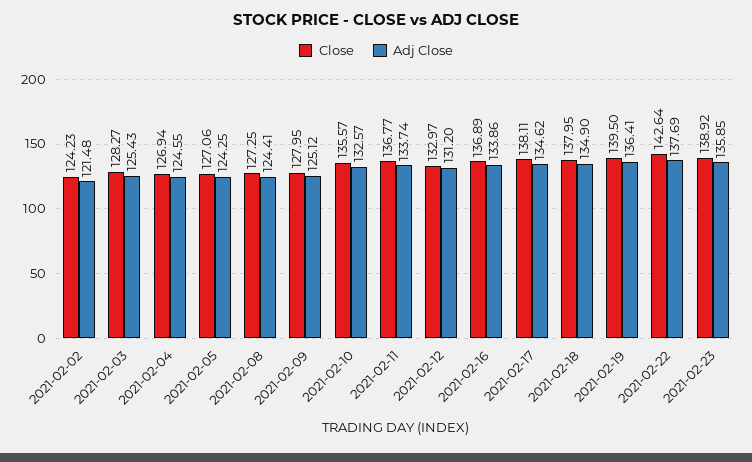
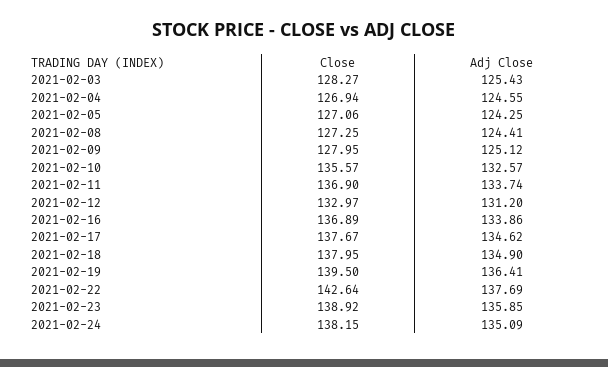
Close, 2021-02-02: 124.23 -> none
Adj Close, 2021-02-02: 121.48 -> none
Close, 2021-02-11: 136.77 -> 136.9
Close, 2021-02-17: 138.11 -> 137.67
Close, 2021-02-24: none -> 138.15
Adj Close, 2021-02-24: none -> 135.09

